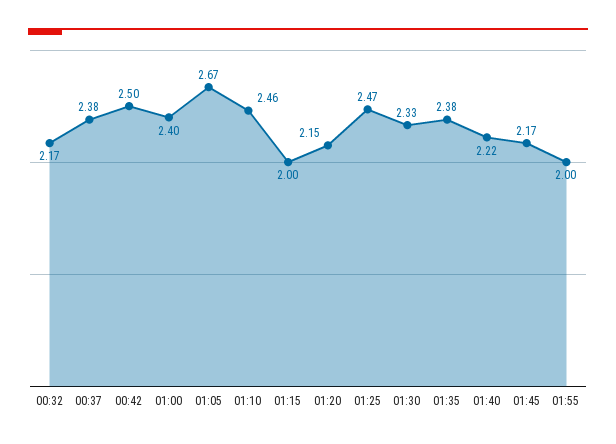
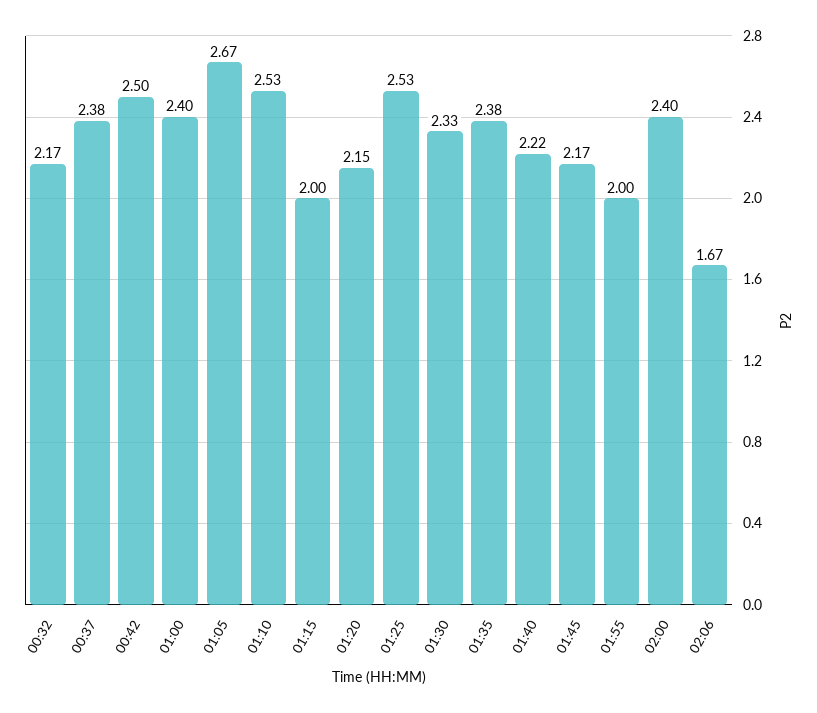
01:10: 2.46 -> 2.53
01:25: 2.47 -> 2.53
02:00: none -> 2.4
02:06: none -> 1.67

